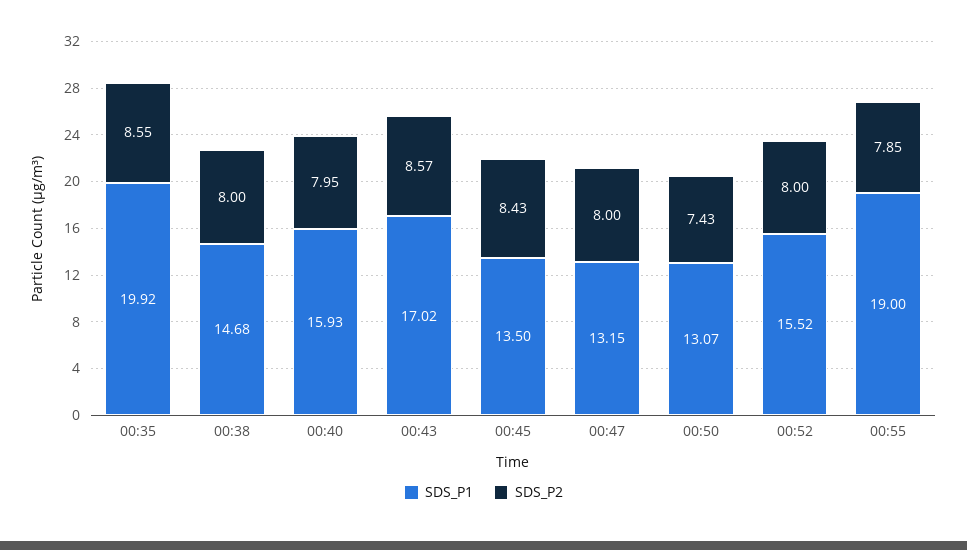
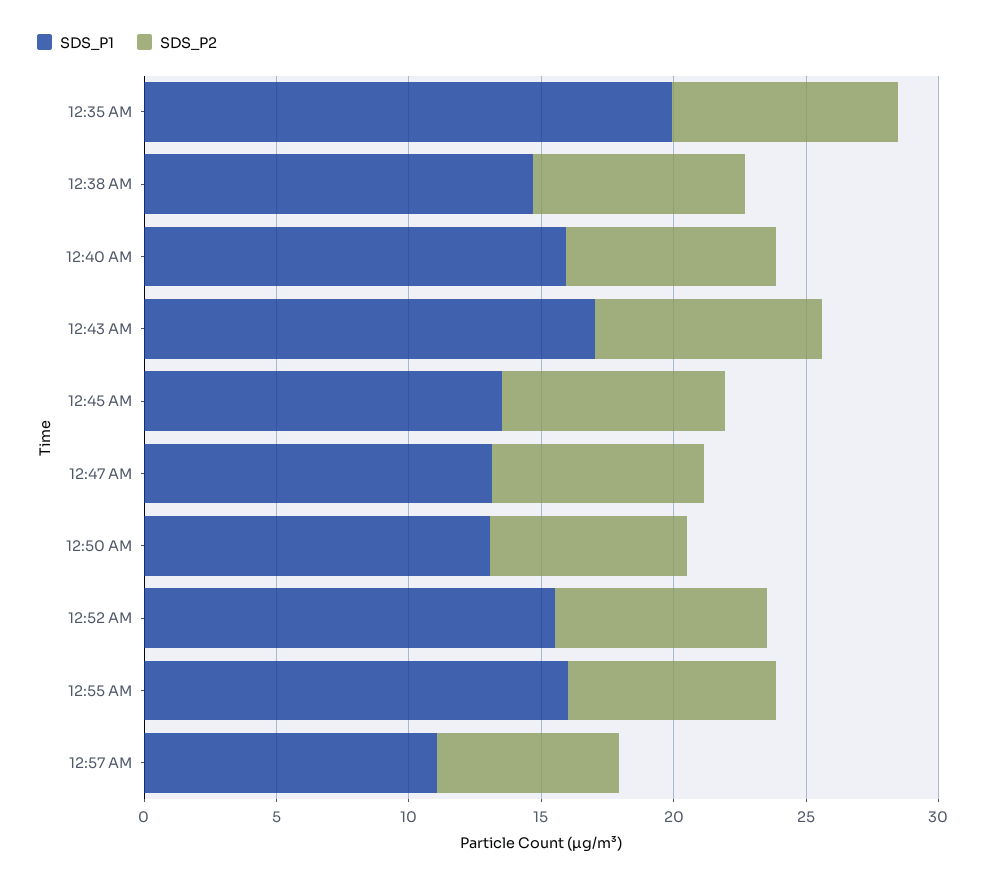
SDS_P1, 00:55: 19 -> 16
SDS_P1, 12:57 AM: none -> 11
SDS_P2, 12:57 AM: none -> 7

